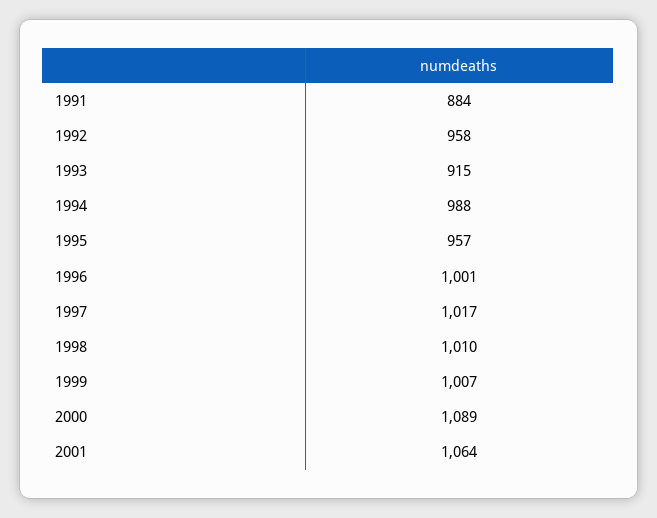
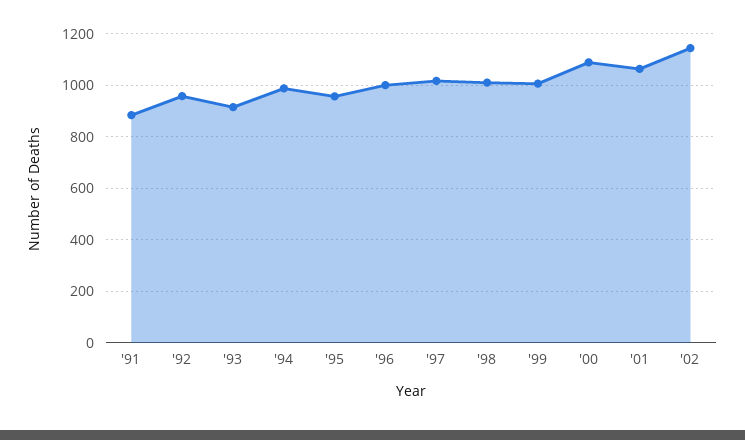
'02: none -> 1150

